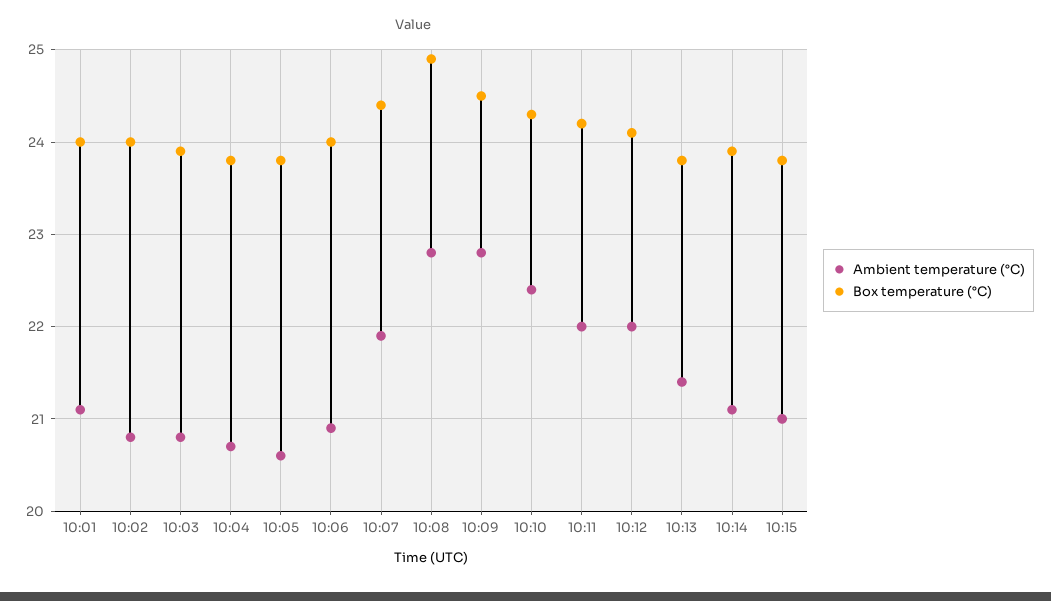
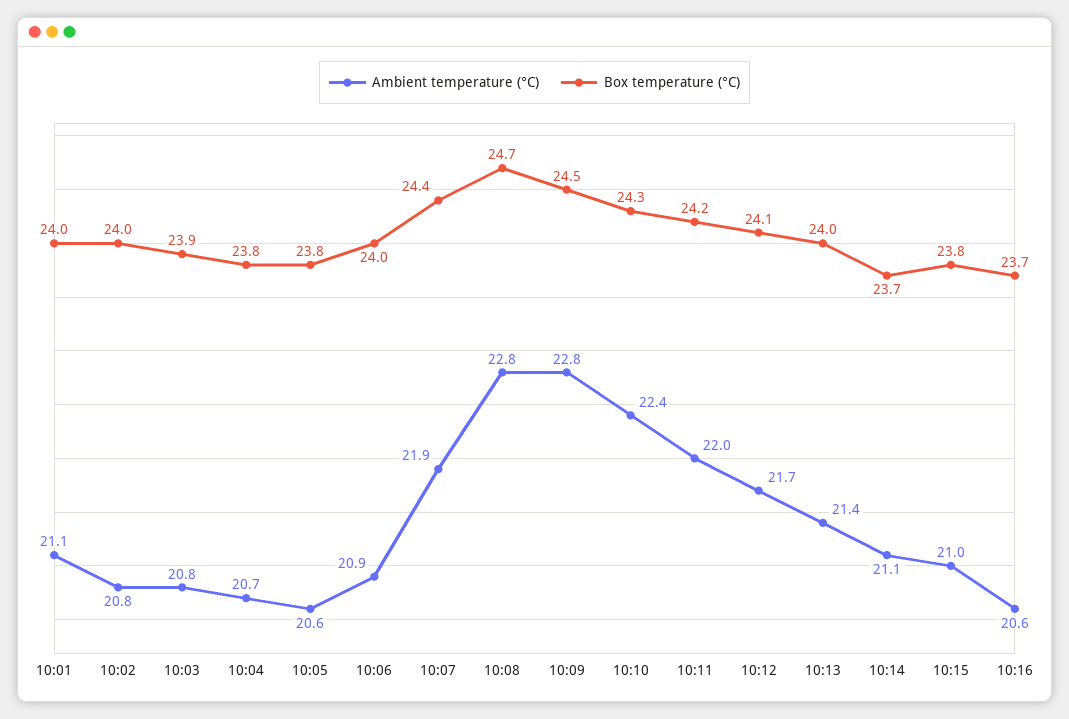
Box temperature (°C), 10:08: 24.9 -> 24.7
Ambient temperature (°C), 10:12: 22 -> 21.7
Box temperature (°C), 10:13: 23.8 -> 24
Box temperature (°C), 10:14: 23.9 -> 23.7
Ambient temperature (°C), 10:16: none -> 20.6
Box temperature (°C), 10:16: none -> 23.7

